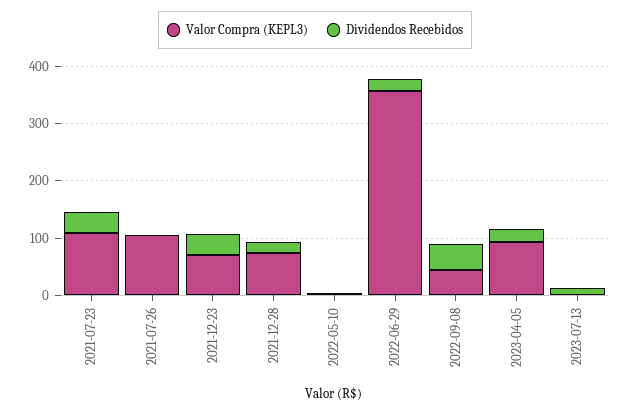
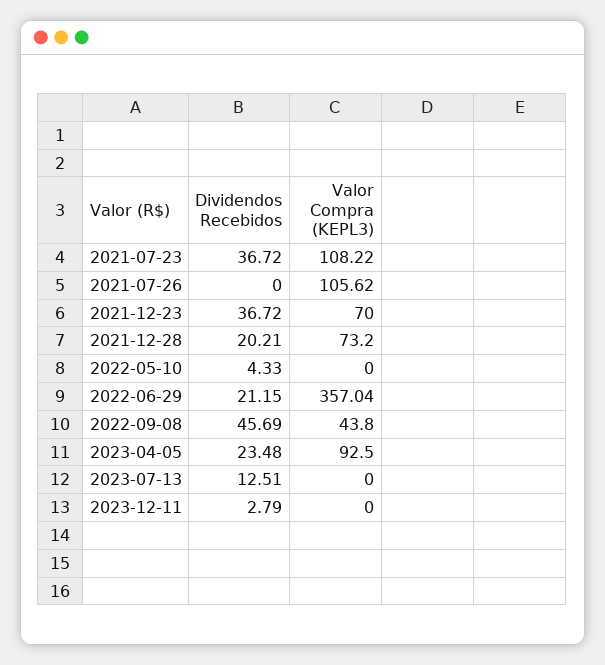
Dividendos Recebidos, 2023-12-11: none -> 2.79
Valor Compra (KEPL3), 2023-12-11: none -> 0

